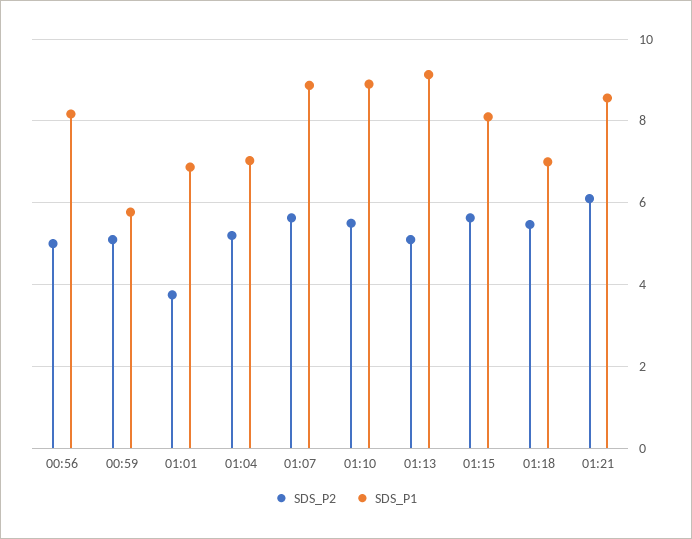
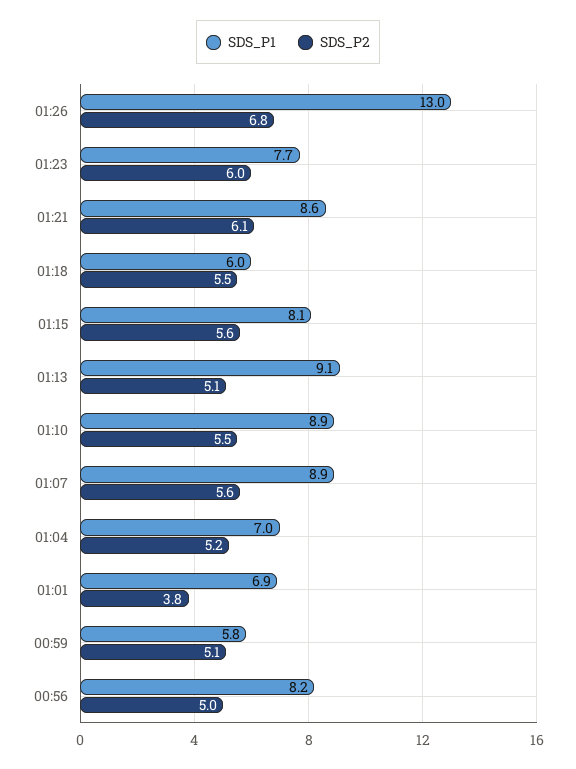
SDS_P1, 01:18: 7 -> 6
SDS_P1, 01:26: none -> 13
SDS_P2, 01:26: none -> 6.8
SDS_P1, 01:23: none -> 7.7
SDS_P2, 01:23: none -> 6

